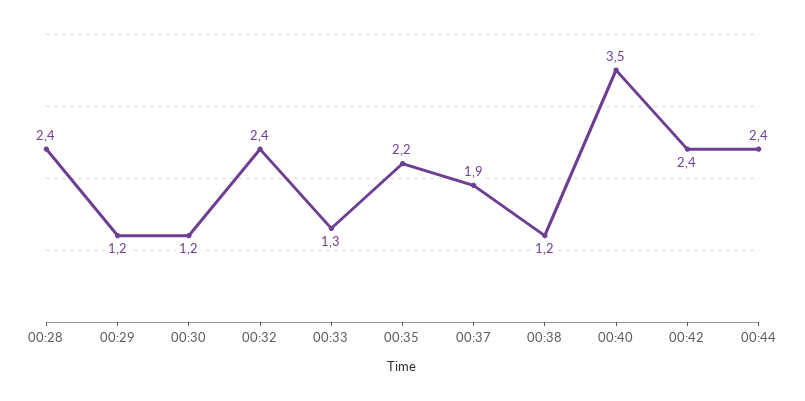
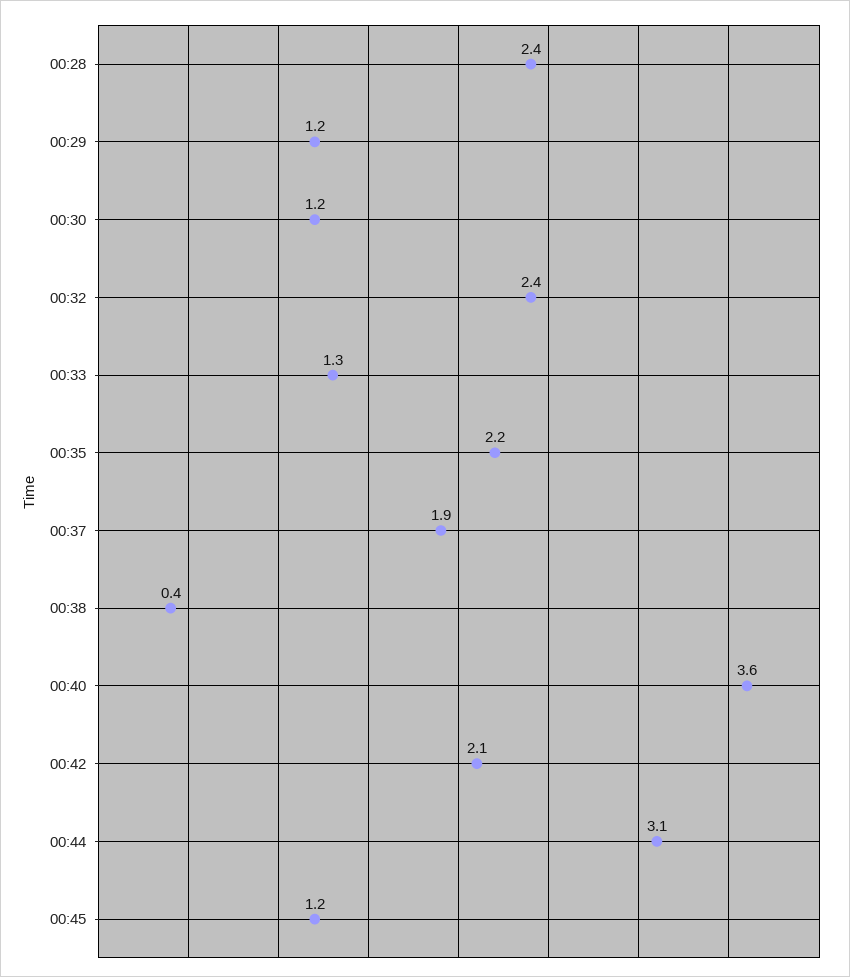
00:38: 1.2 -> 0.4
00:40: 3.5 -> 3.6
00:42: 2.4 -> 2.1
00:44: 2.4 -> 3.1
00:45: none -> 1.2

